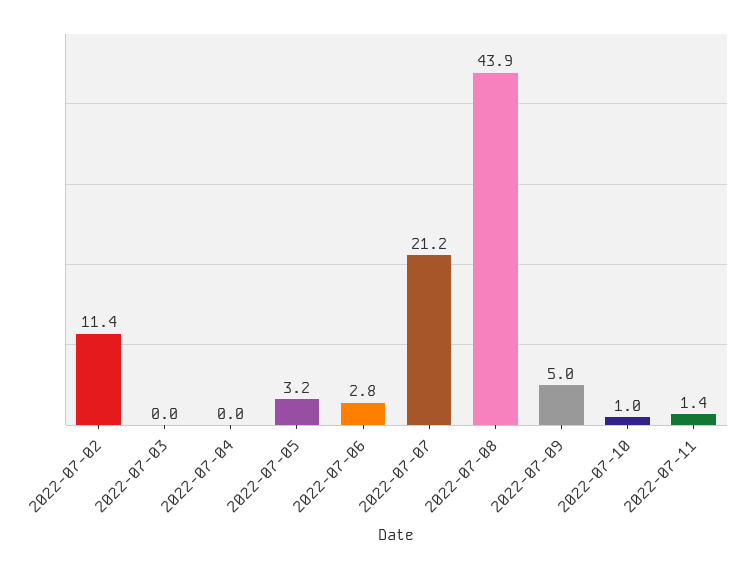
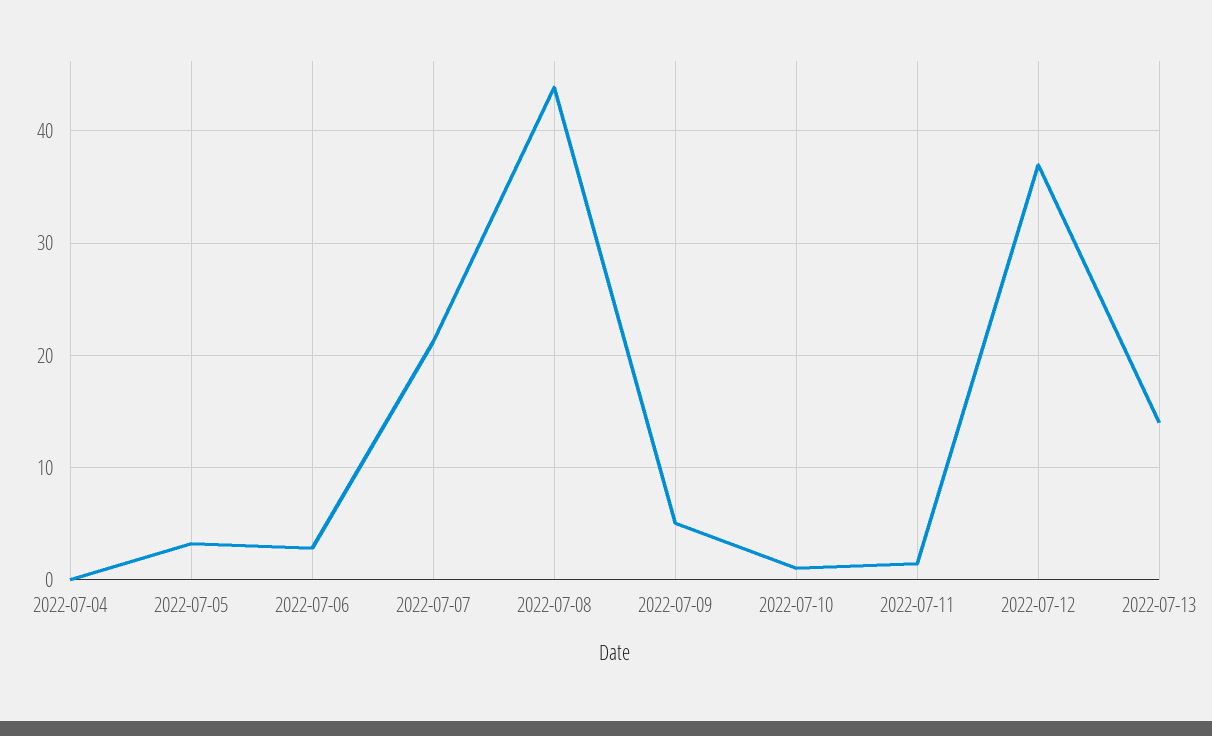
2022-07-02: 11.4 -> none
2022-07-03: 0 -> none
2022-07-12: none -> 37
2022-07-13: none -> 14

